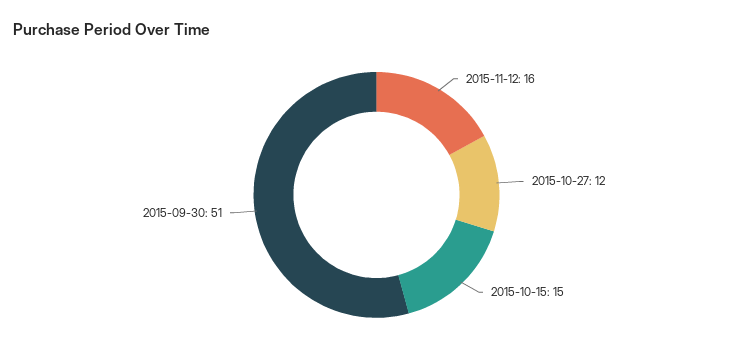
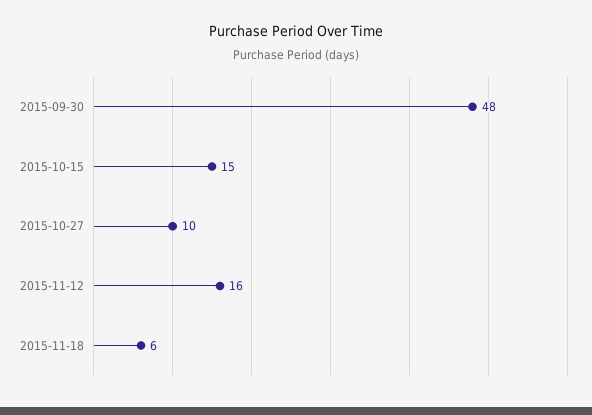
2015-10-27: 12 -> 10
2015-09-30: 51 -> 48
2015-11-18: none -> 6

